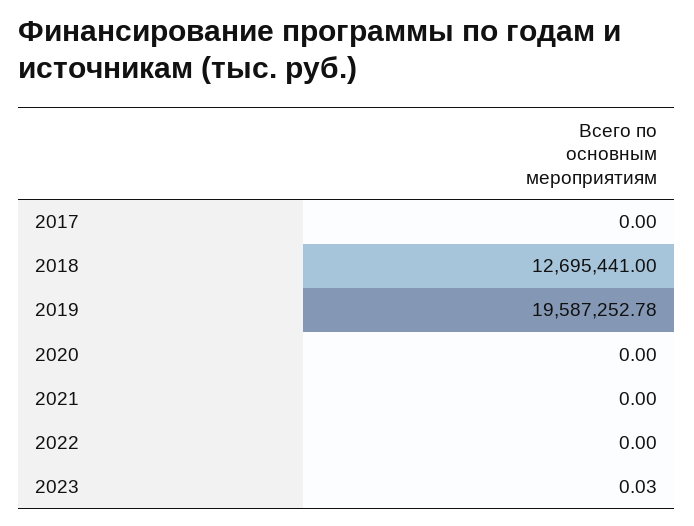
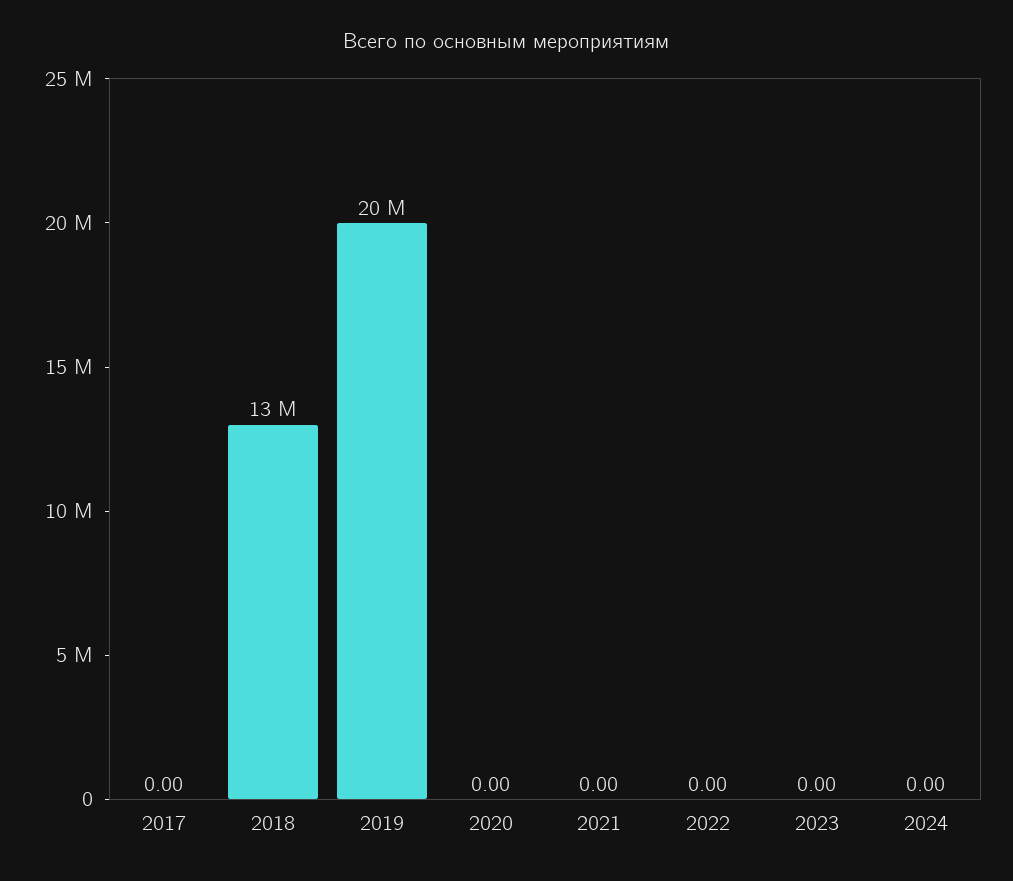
2023: 0.03 -> 0
2024: none -> 0

